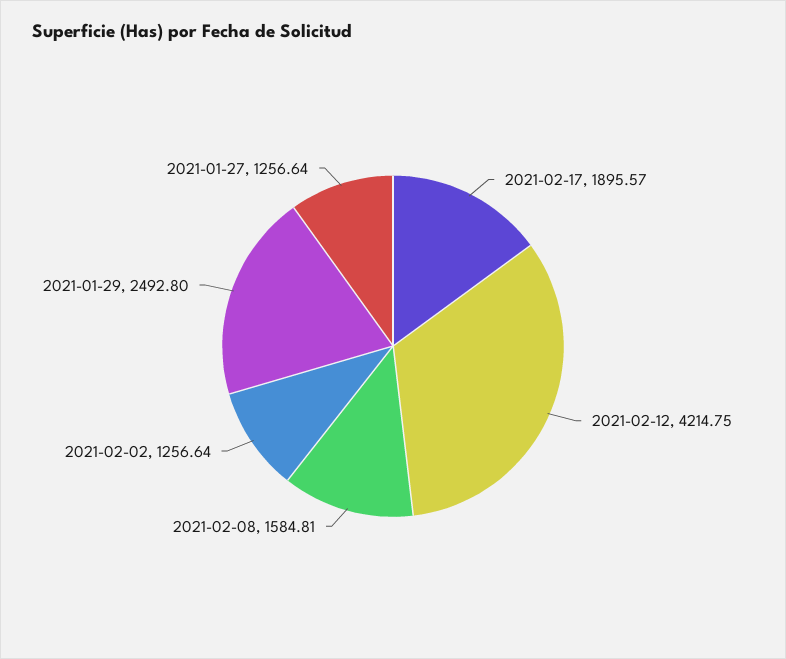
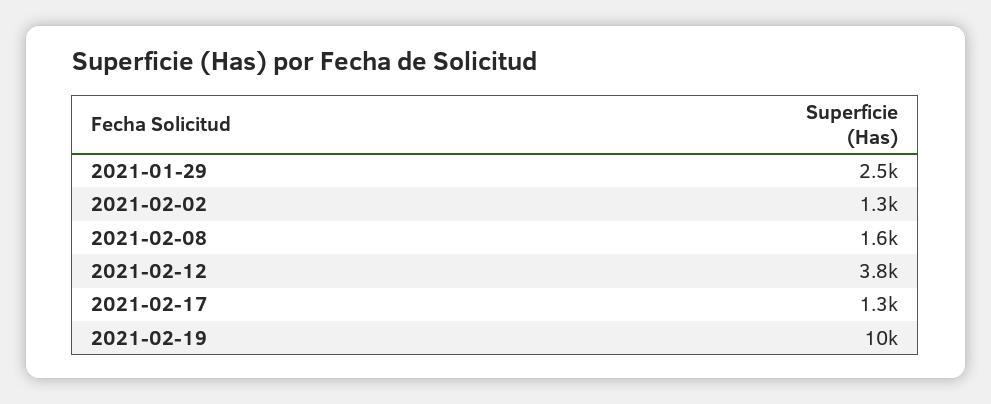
2021-02-17: 1895.57 -> 1300
2021-02-12: 4214.75 -> 3800
2021-01-27: 1256.64 -> none
2021-02-19: none -> 10000

